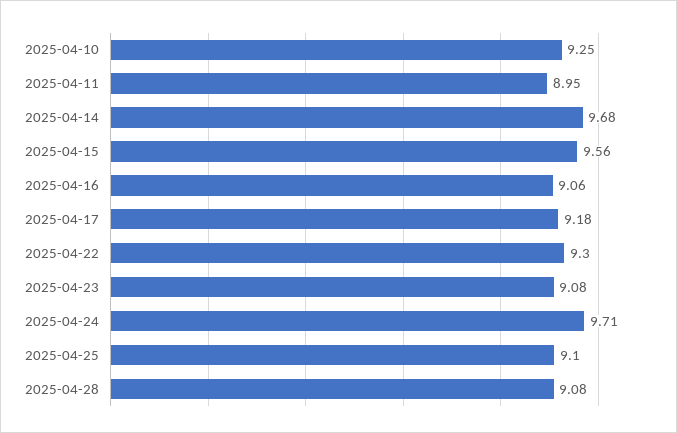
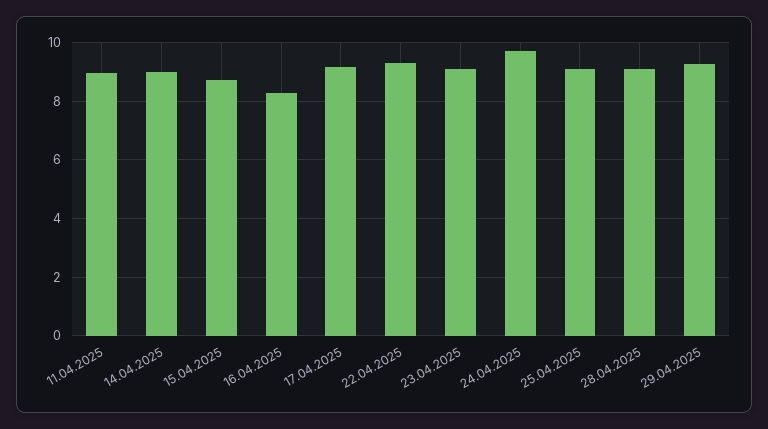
2025-04-10: 9.25 -> none
2025-04-14: 9.68 -> 9
2025-04-15: 9.56 -> 8.75
2025-04-16: 9.06 -> 8.25
29.04.2025: none -> 9.25

